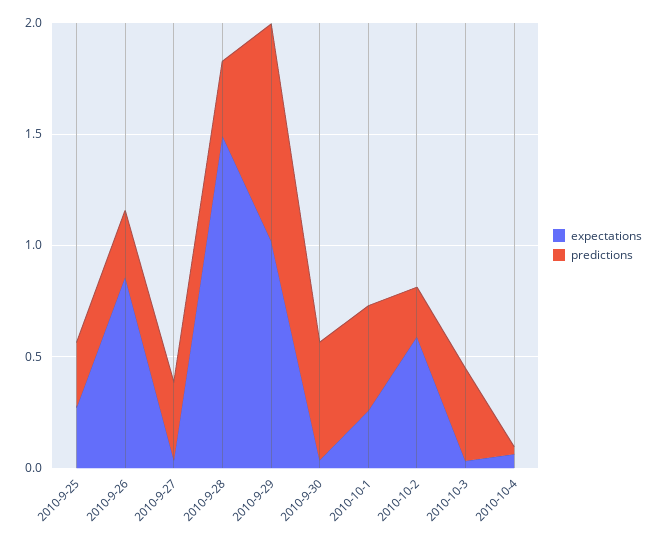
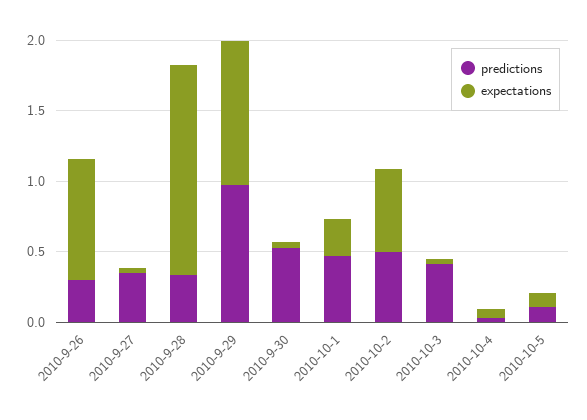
expectations, 2010-9-25: 0.3 -> none
predictions, 2010-9-25: 0.3 -> none
predictions, 2010-10-2: 0.2 -> 0.5
predictions, 2010-10-5: none -> 0.1
expectations, 2010-10-5: none -> 0.1

